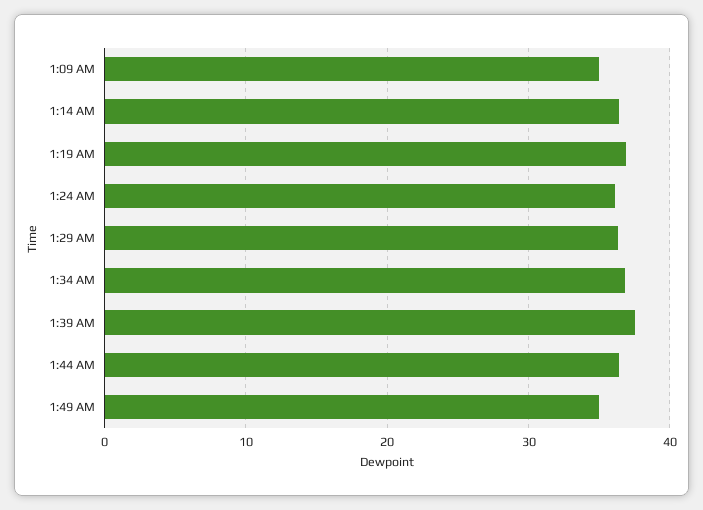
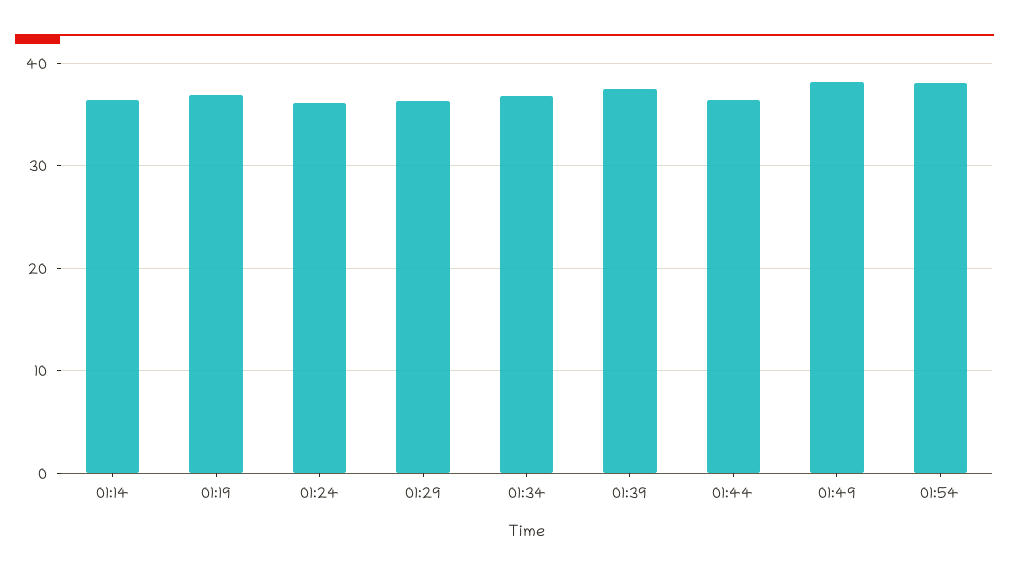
1:09 AM: 35 -> none
1:49 AM: 35 -> 38
01:54: none -> 38

